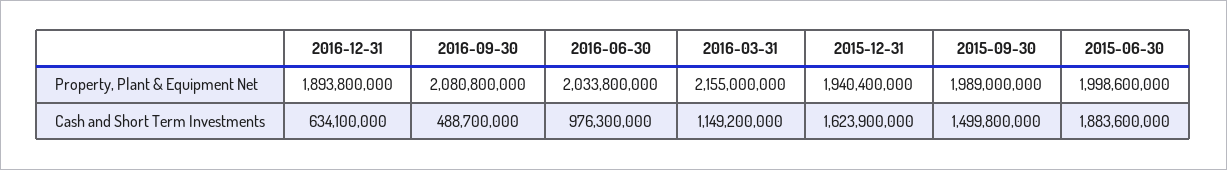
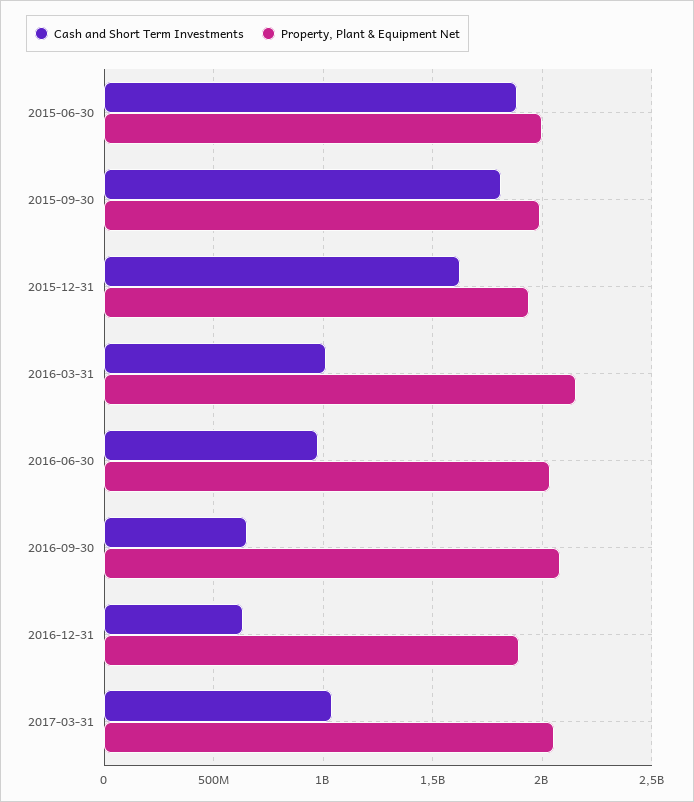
Cash and Short Term Investments, 2016-09-30: 488700000 -> 650000000
Cash and Short Term Investments, 2016-03-31: 1149200000 -> 1000000000
Cash and Short Term Investments, 2015-09-30: 1499800000 -> 1800000000
Cash and Short Term Investments, 2017-03-31: none -> 1050000000
Property, Plant & Equipment Net, 2017-03-31: none -> 2050000000

